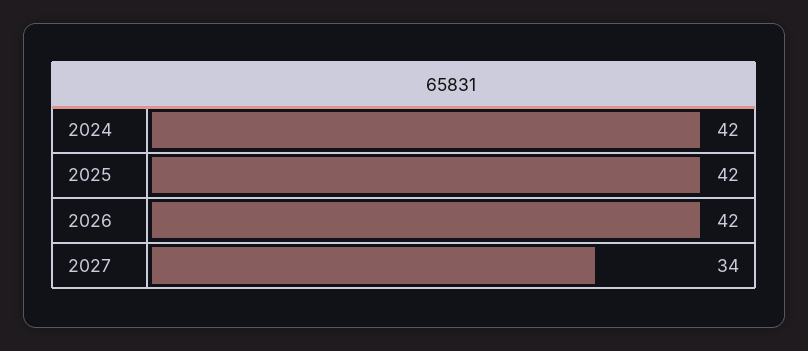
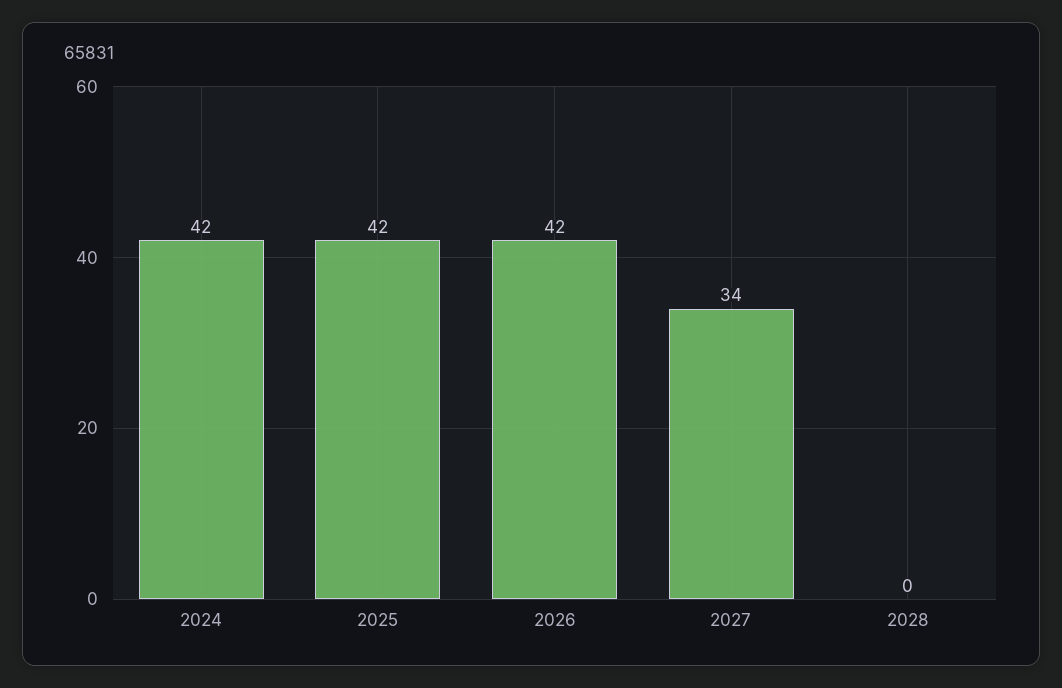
2028: none -> 0

